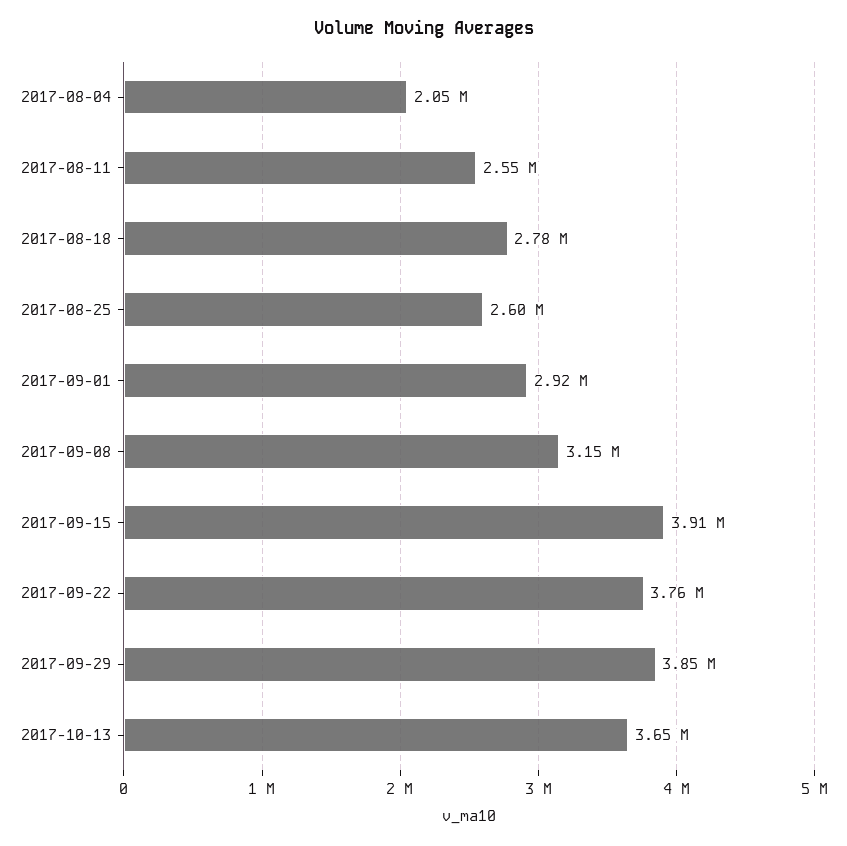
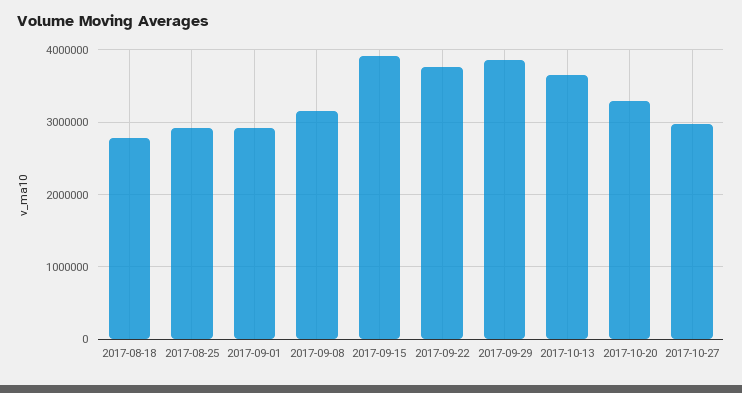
2017-08-04: 2050000 -> none
2017-08-11: 2550000 -> none
2017-08-25: 2600000 -> 2900000
2017-10-20: none -> 3300000
2017-10-27: none -> 3000000

